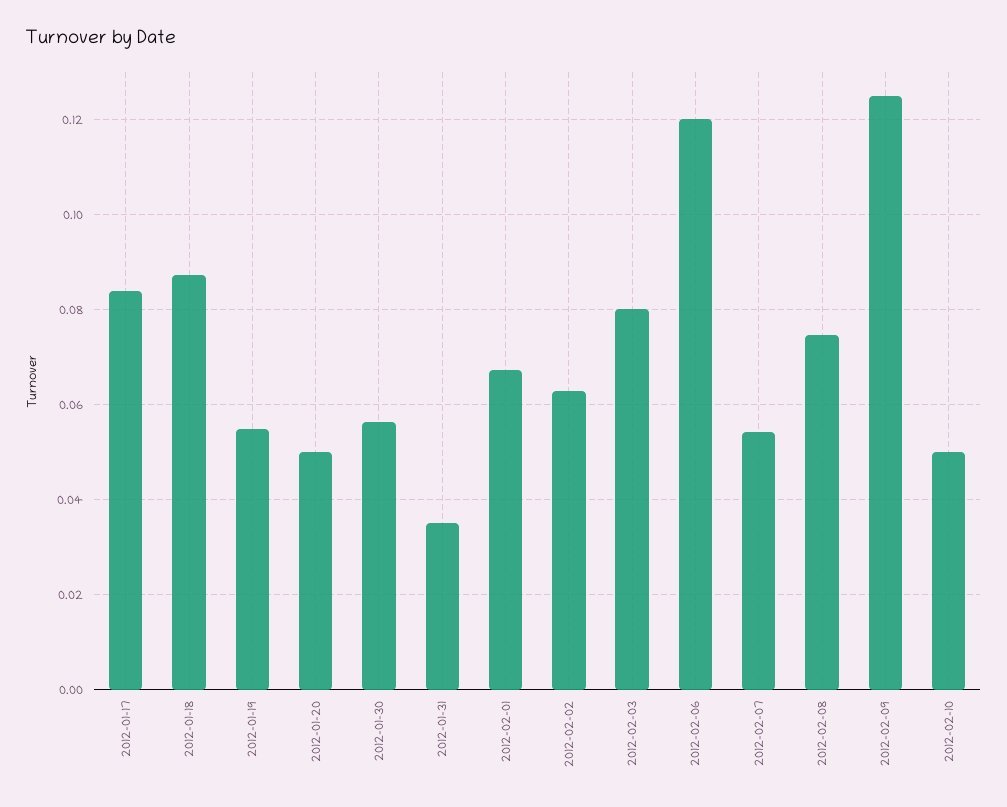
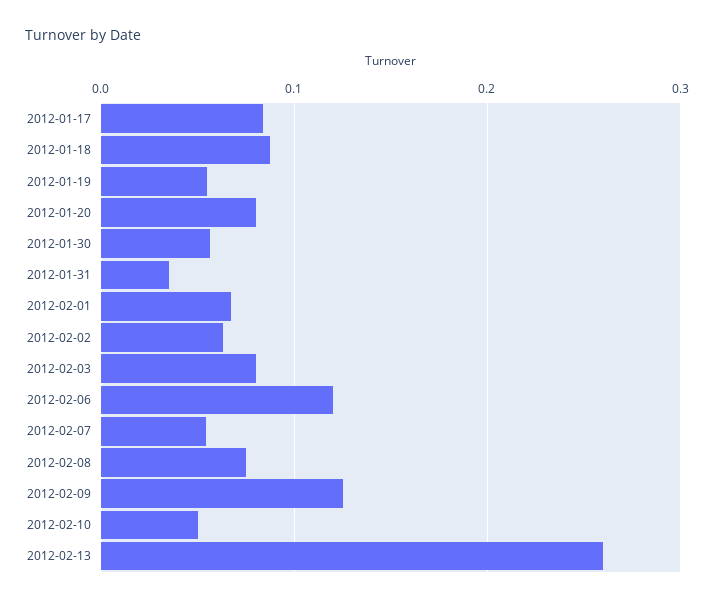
2012-01-20: 0.05 -> 0.08
2012-02-13: none -> 0.26

